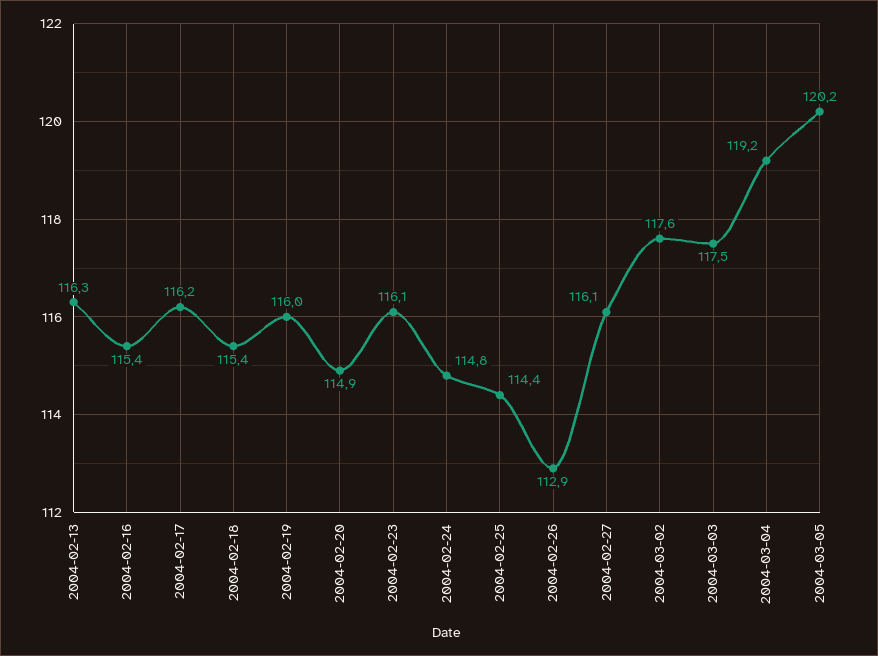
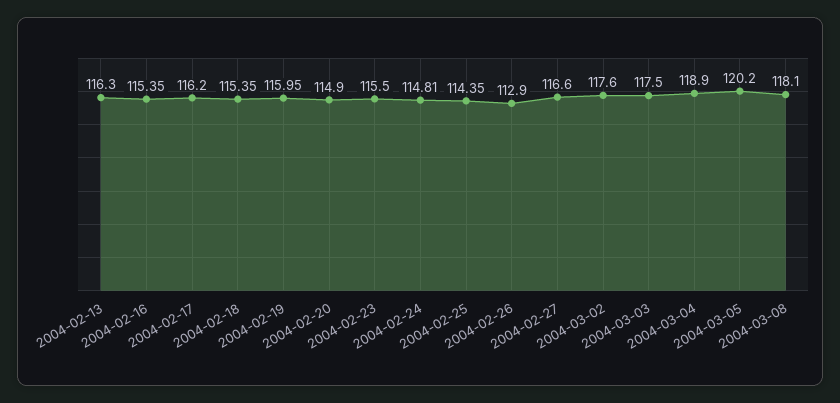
2004-02-23: 116.1 -> 115.5
2004-02-27: 116.1 -> 116.6
2004-03-04: 119.2 -> 118.9
2004-03-08: none -> 118.1

